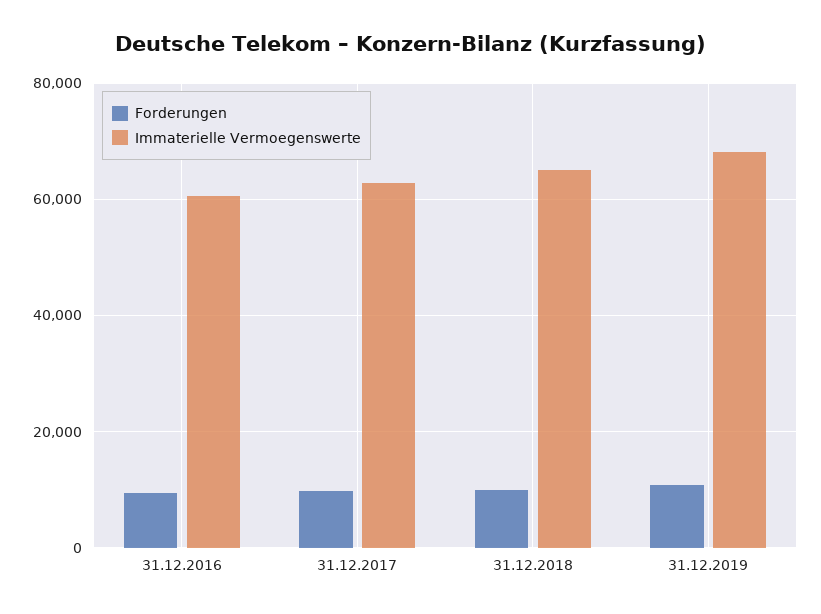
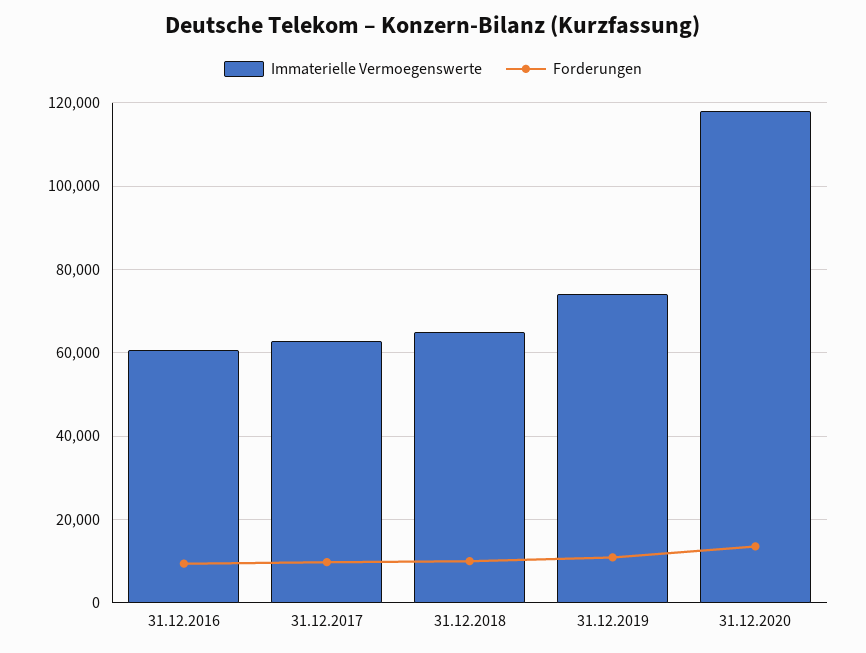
Immaterielle Vermoegenswerte, 31.12.2019: 68000 -> 74000
Immaterielle Vermoegenswerte, 31.12.2020: none -> 118000
Forderungen, 31.12.2020: none -> 14000

